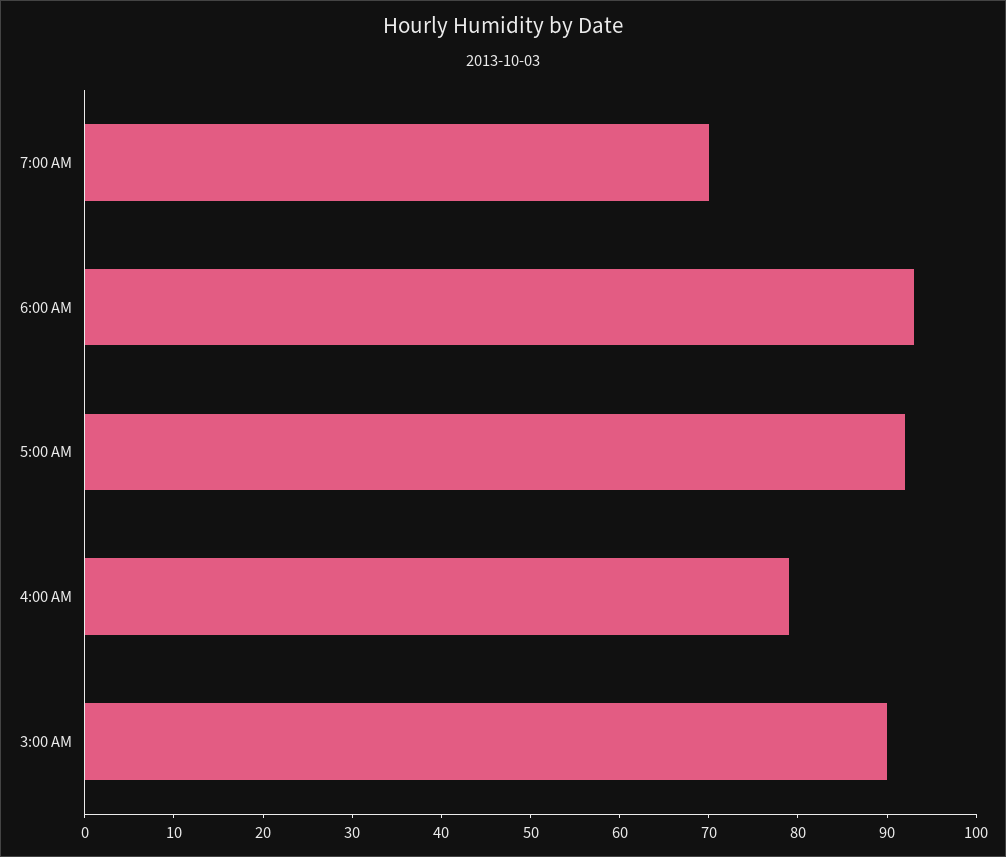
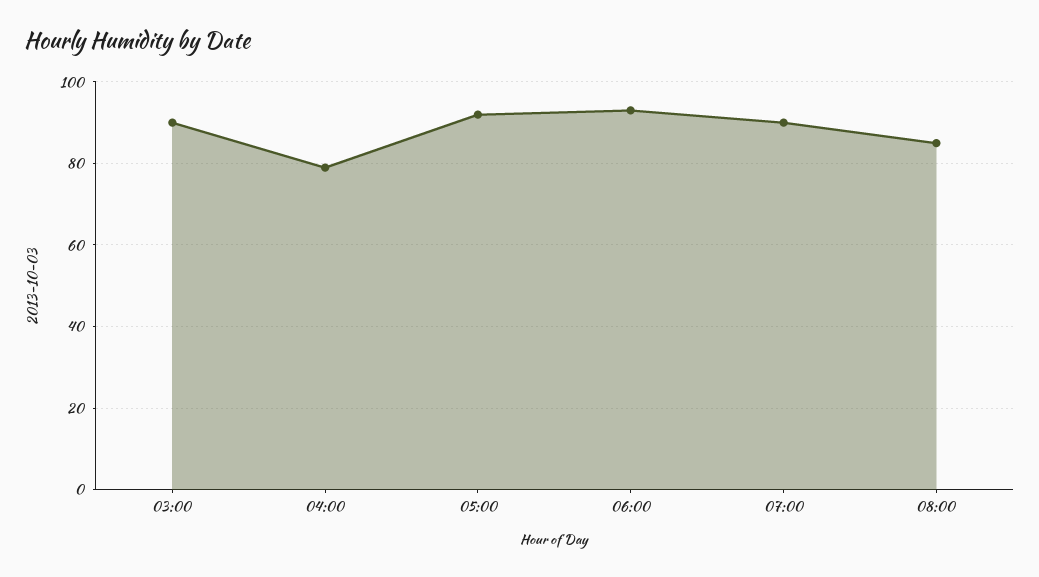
7:00 AM: 70 -> 90
08:00: none -> 85

